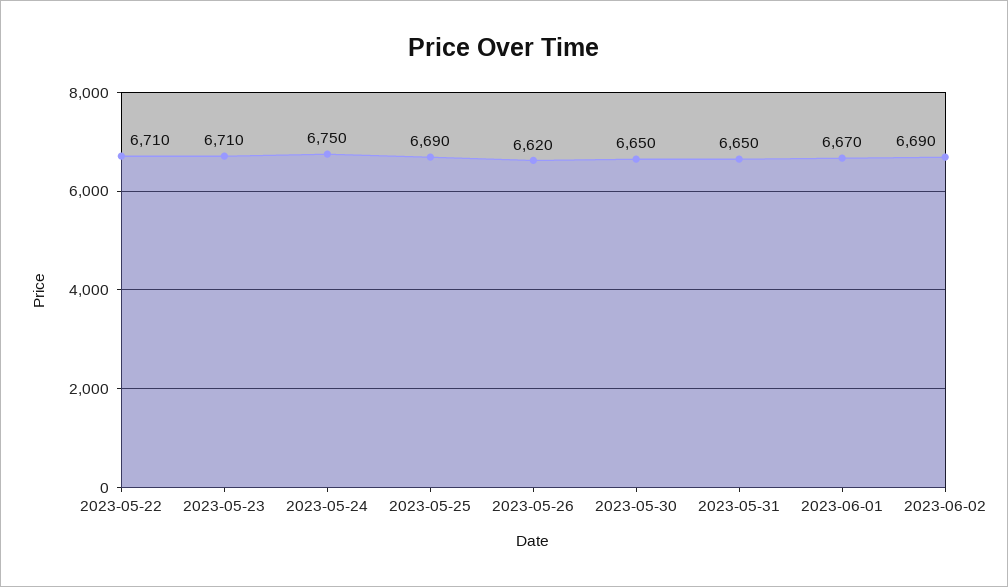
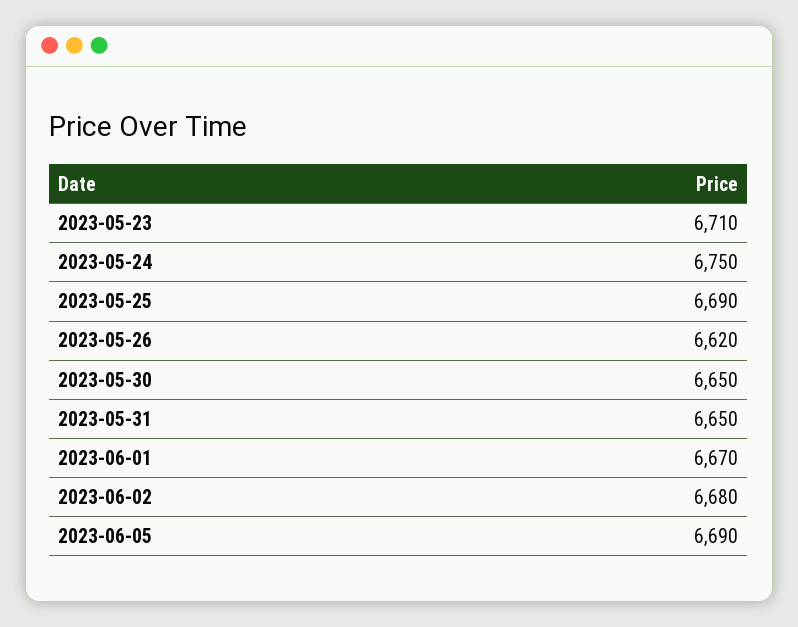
2023-05-22: 6710 -> none
2023-06-02: 6690 -> 6680
2023-06-05: none -> 6690

